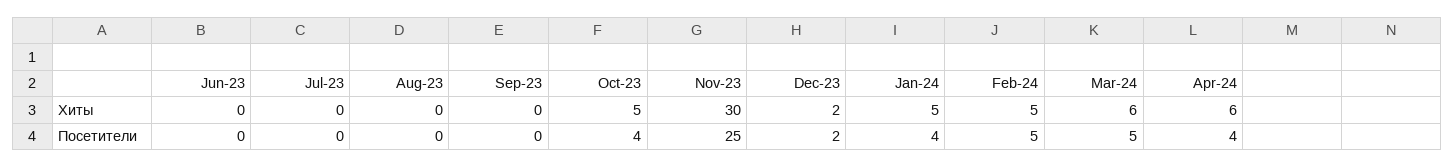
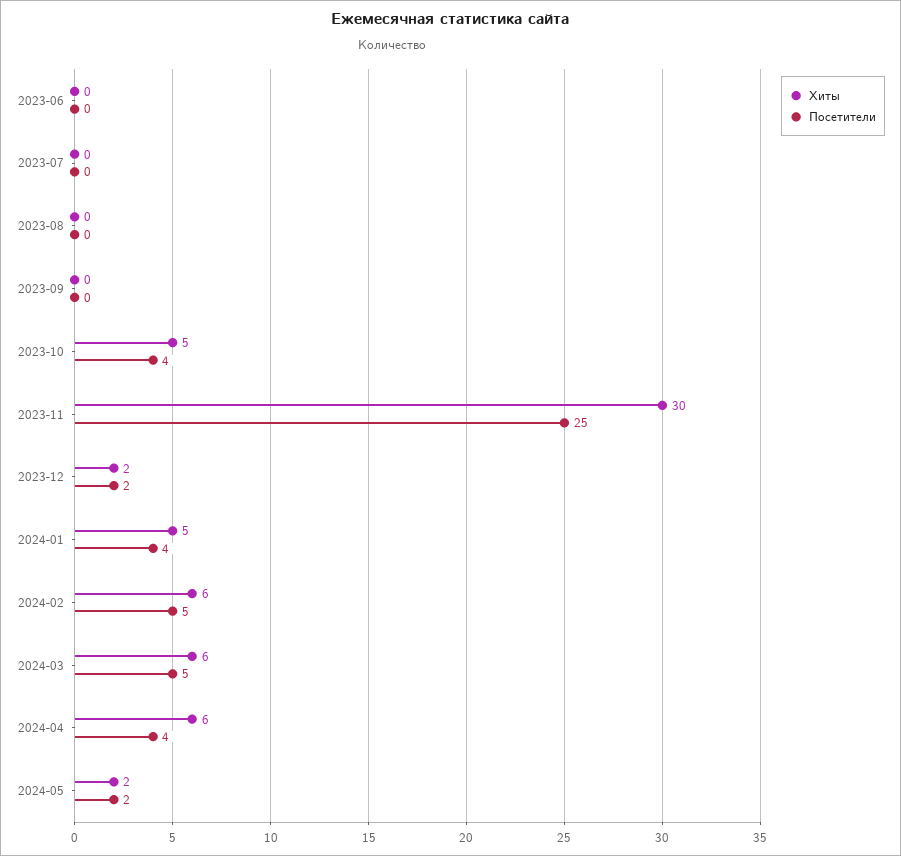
Хиты, Feb-24: 5 -> 6
Хиты, 2024-05: none -> 2
Посетители, 2024-05: none -> 2

